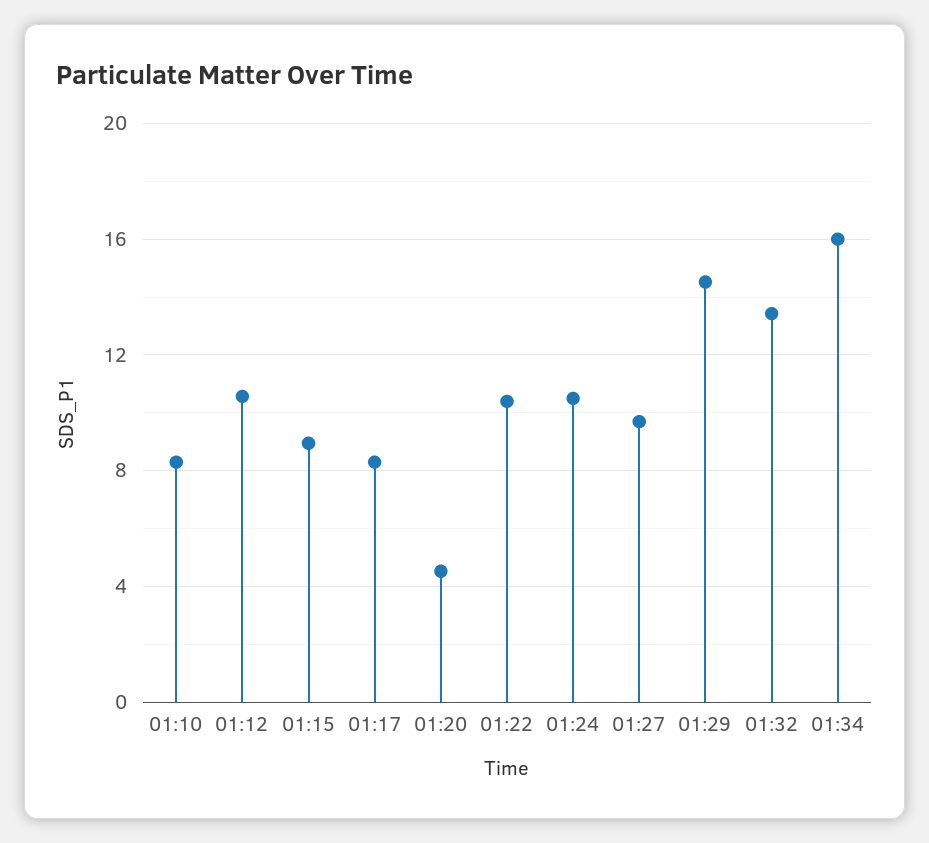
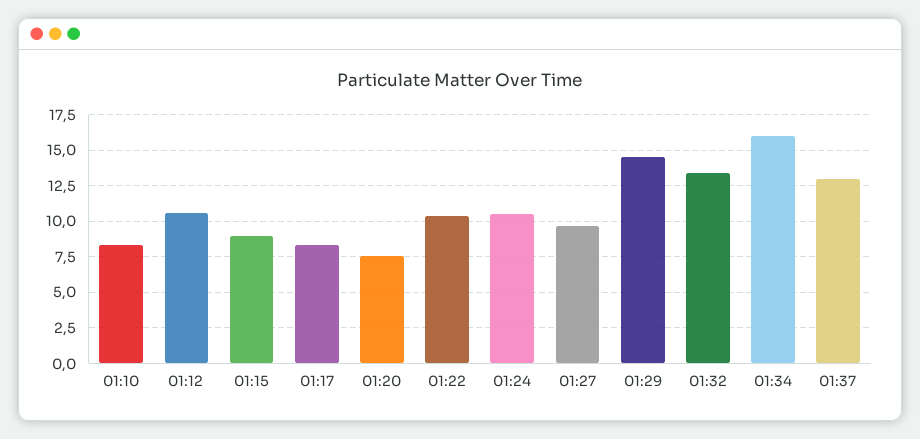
01:20: 4.5 -> 7.5
01:37: none -> 13

